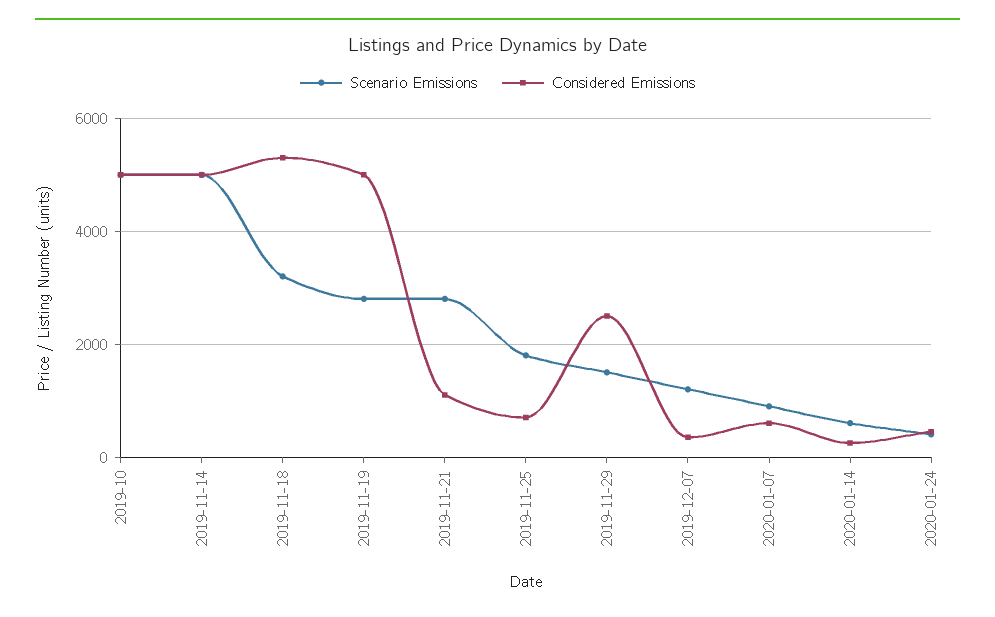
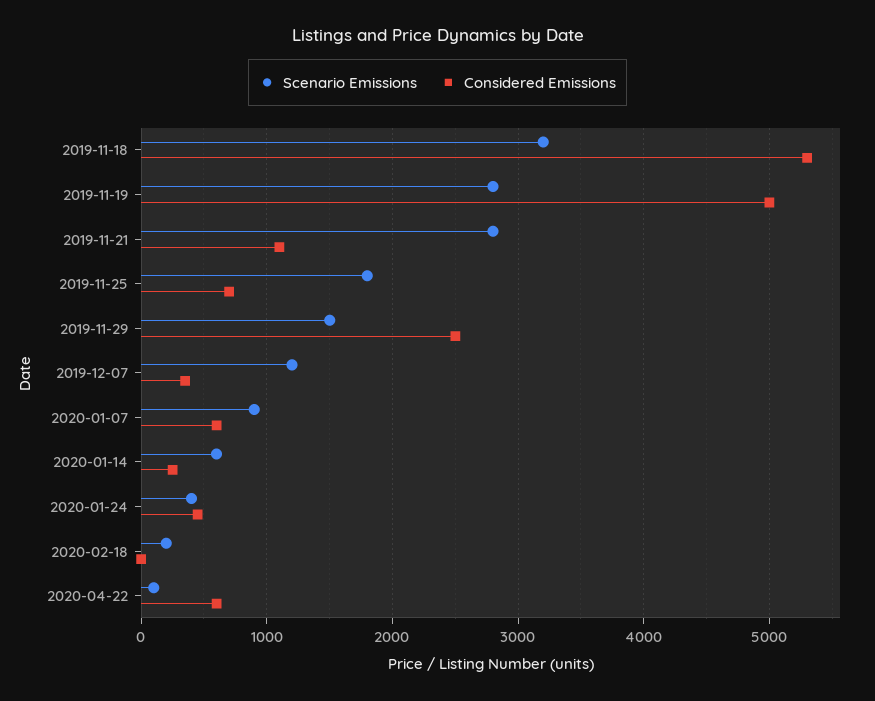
Scenario Emissions, 2019-10: 5000 -> none
Considered Emissions, 2019-10: 5000 -> none
Scenario Emissions, 2019-11-14: 5000 -> none
Considered Emissions, 2019-11-14: 5000 -> none
Scenario Emissions, 2020-02-18: none -> 200
Considered Emissions, 2020-02-18: none -> 0
Scenario Emissions, 2020-04-22: none -> 100
Considered Emissions, 2020-04-22: none -> 600

